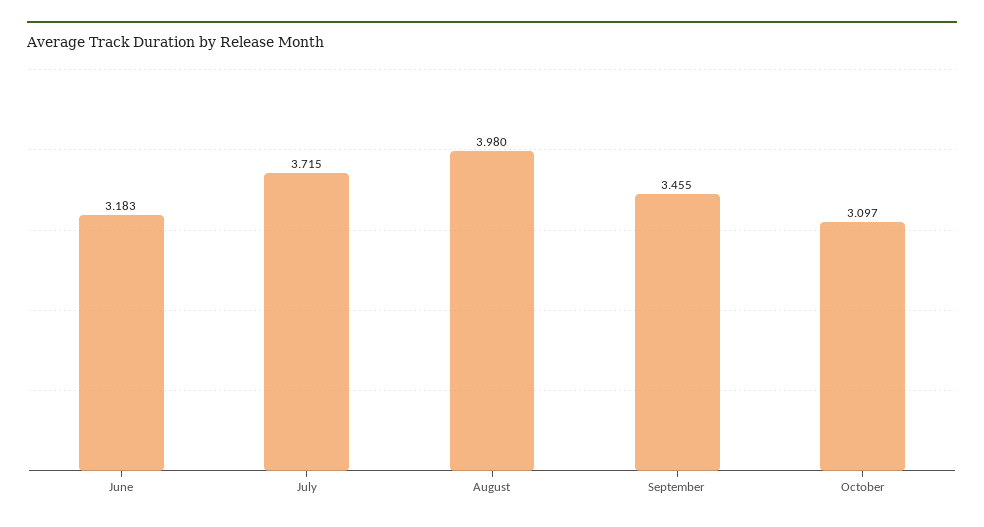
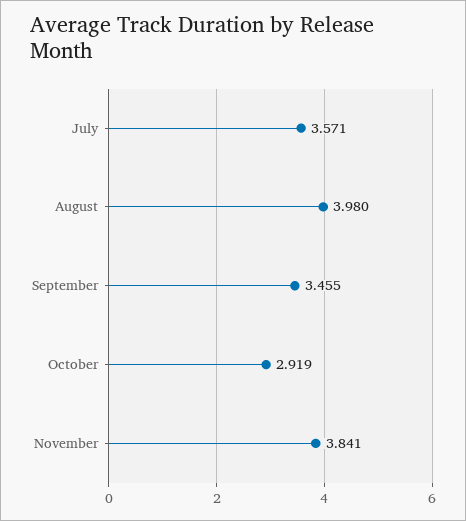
June: 3.183 -> none
July: 3.715 -> 3.571
October: 3.097 -> 2.919
November: none -> 3.841

